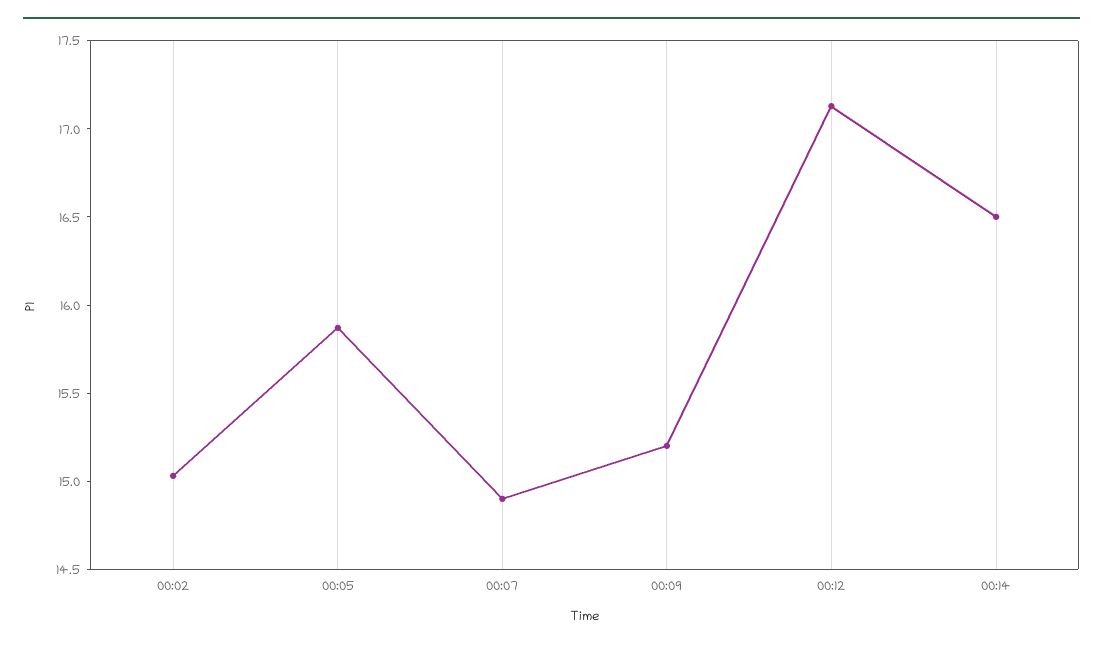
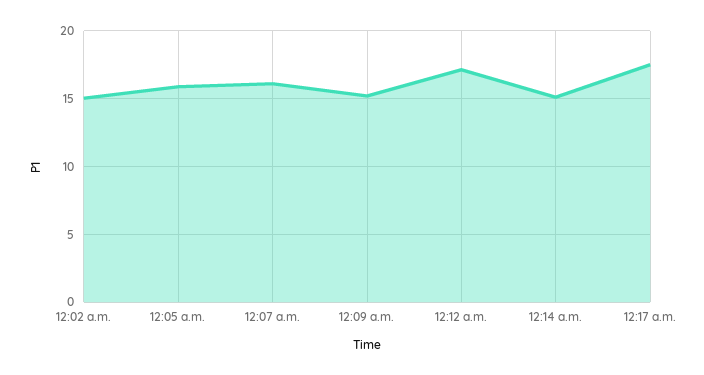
00:07: 14.9 -> 16
00:14: 16.5 -> 15
12:17 a.m.: none -> 17.5

